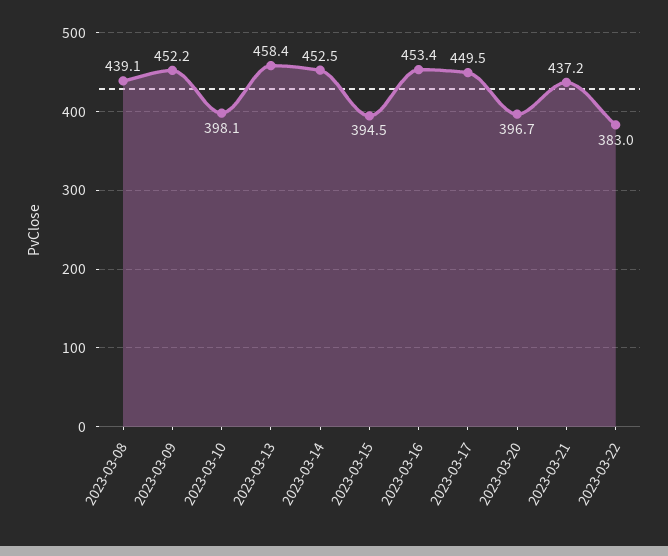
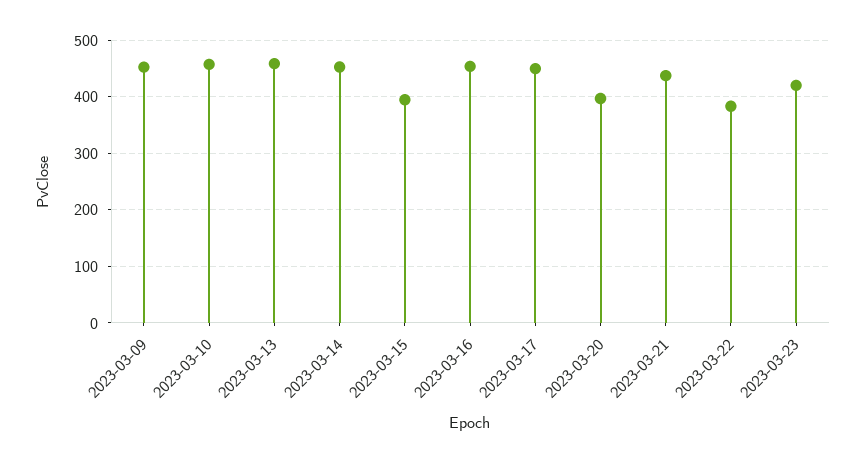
2023-03-08: 439.1 -> none
2023-03-10: 398.1 -> 460
2023-03-23: none -> 420

